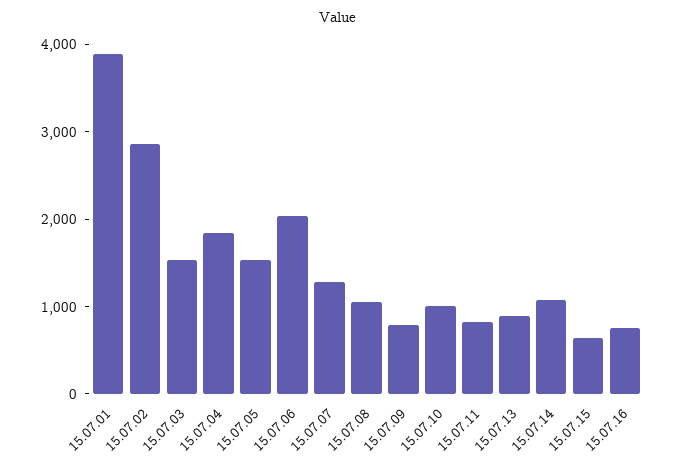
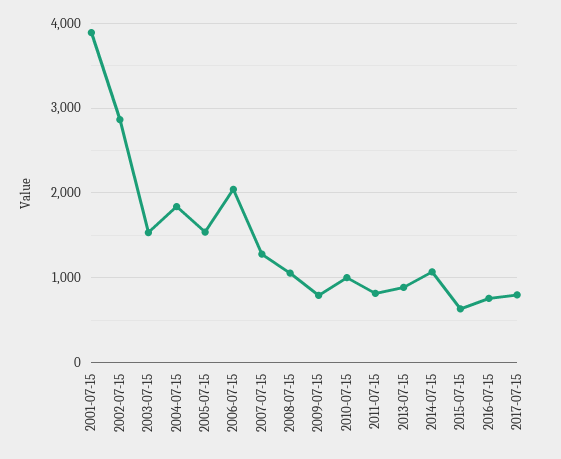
2017-07-15: none -> 800

